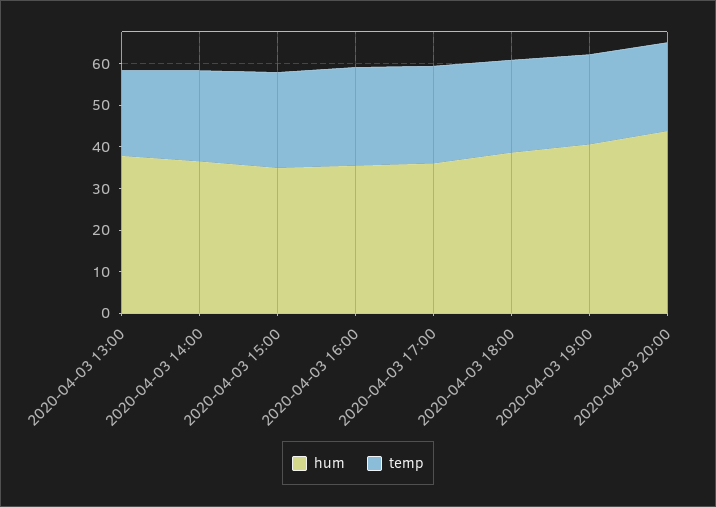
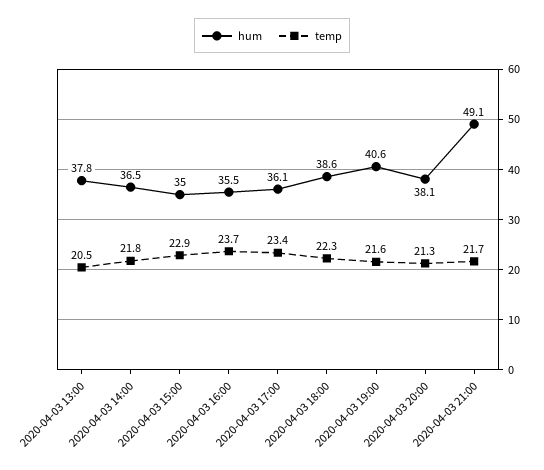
hum, 2020-04-03 20:00: 44 -> 38.1
hum, 2020-04-03 21:00: none -> 49.1
temp, 2020-04-03 21:00: none -> 21.7

